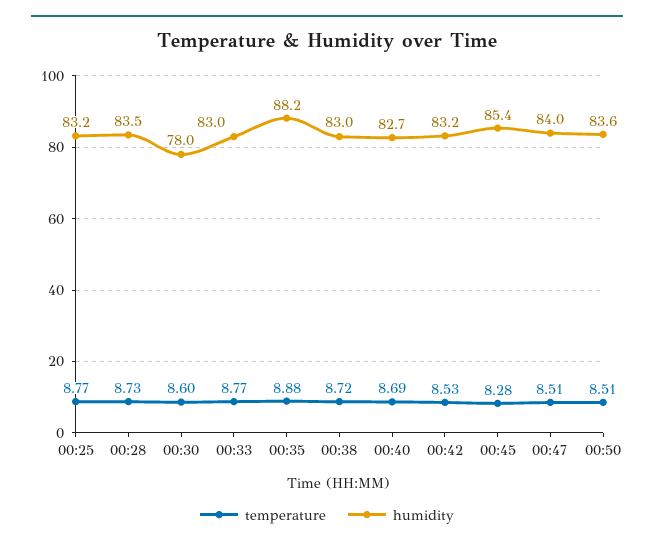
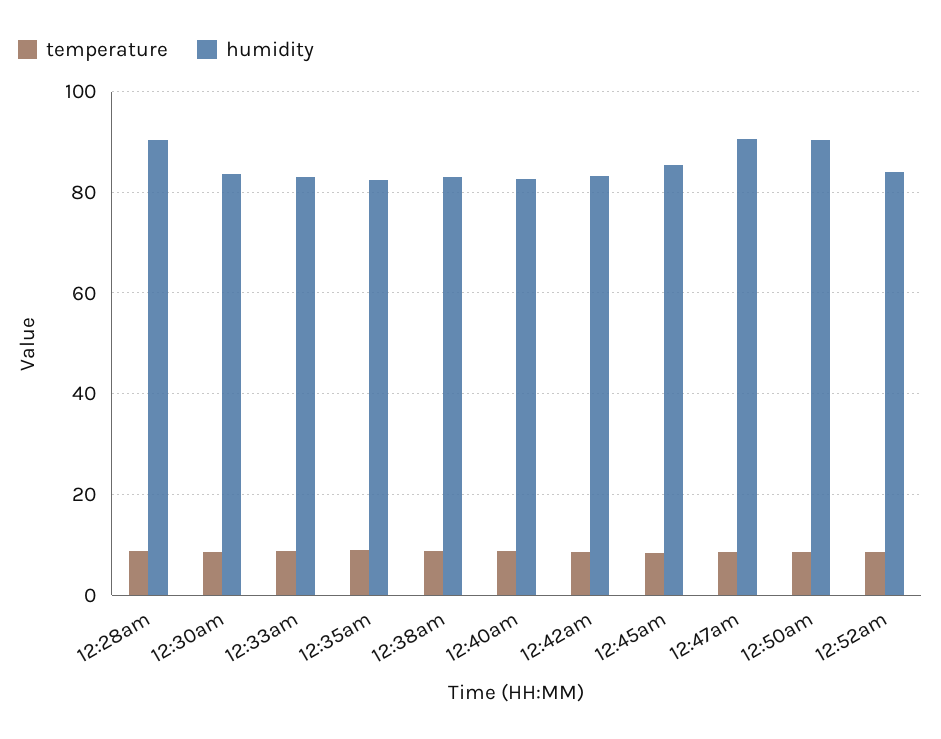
temperature, 00:25: 8.77 -> none
humidity, 00:25: 83.2 -> none
humidity, 00:28: 83.5 -> 90
humidity, 00:30: 78 -> 84
humidity, 00:35: 88.2 -> 82
humidity, 00:47: 84 -> 90
humidity, 00:50: 83.6 -> 90
temperature, 12:52am: none -> 8
humidity, 12:52am: none -> 84

